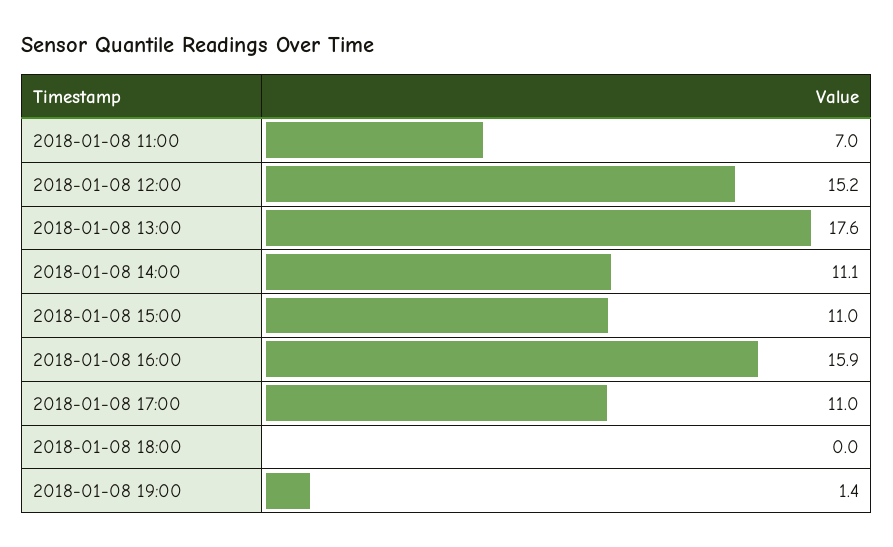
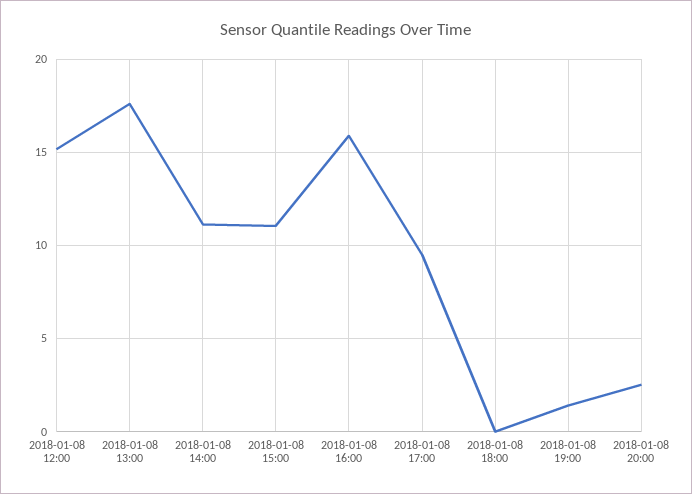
2018-01-08 11:00: 7 -> none
2018-01-08 17:00: 11 -> 9.5
2018-01-08 20:00: none -> 2.5

